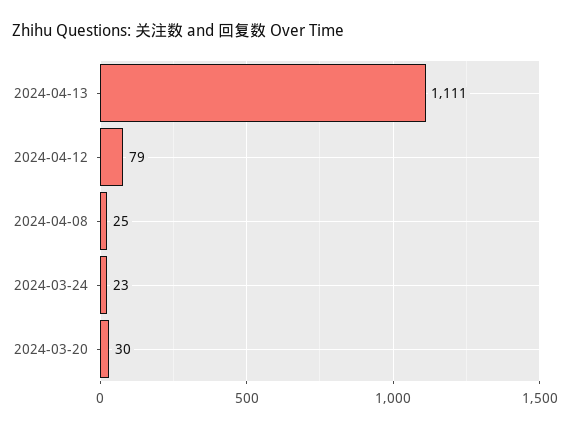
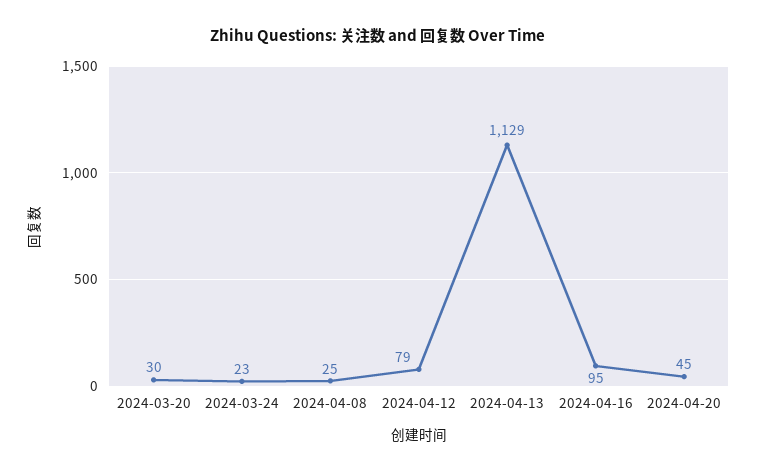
2024-04-13: 1111 -> 1129
2024-04-16: none -> 95
2024-04-20: none -> 45

